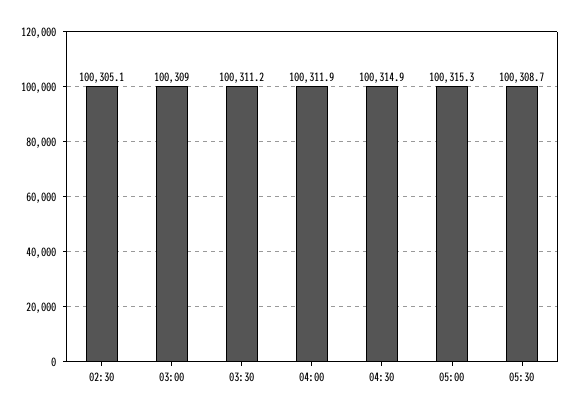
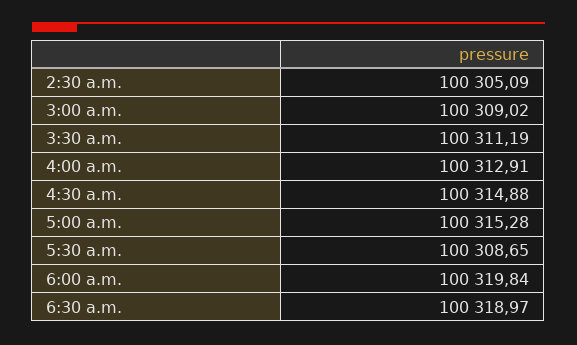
04:00: 100311.9 -> 100312.91
6:00 a.m.: none -> 100319.84
6:30 a.m.: none -> 100318.97

